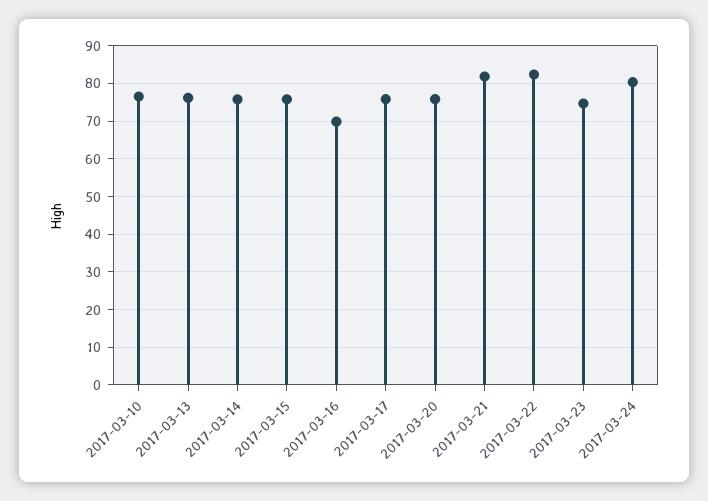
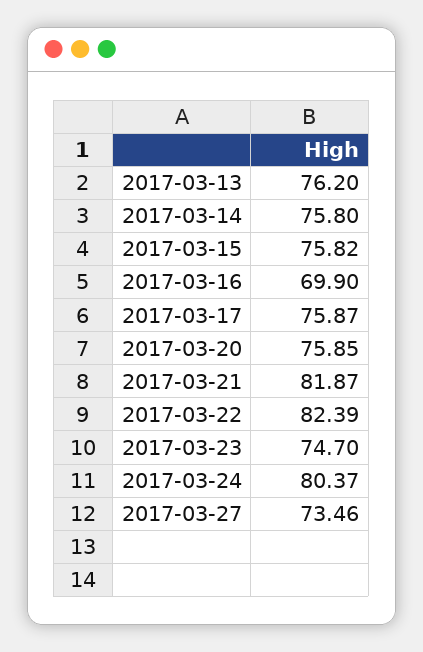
2017-03-10: 76 -> none
2017-03-27: none -> 73.46

